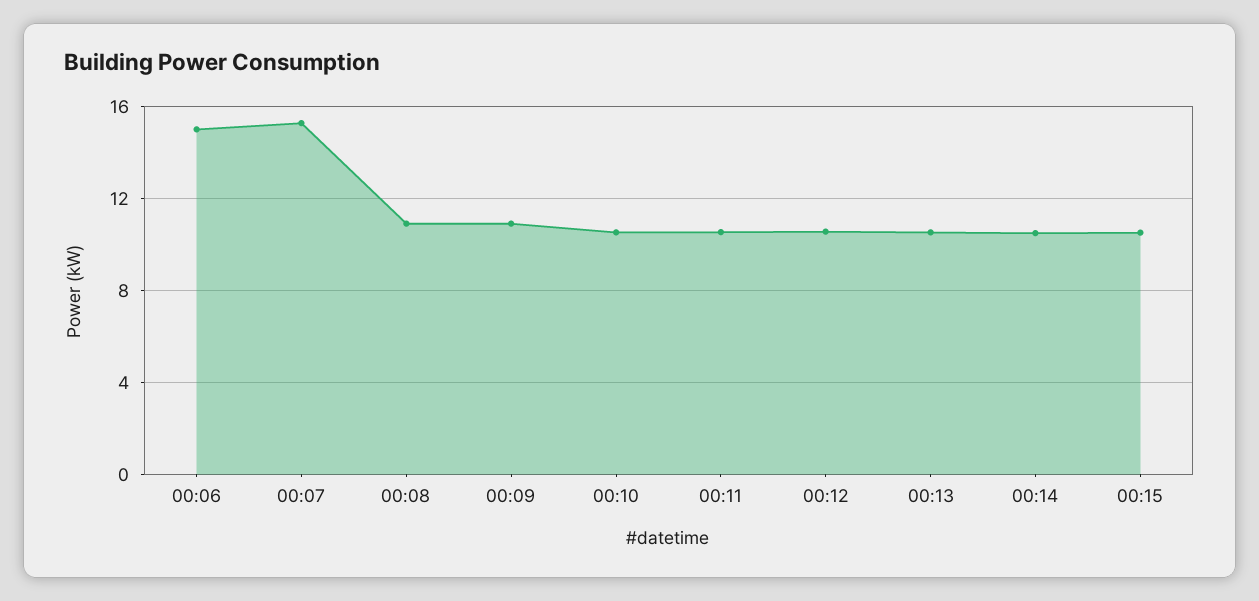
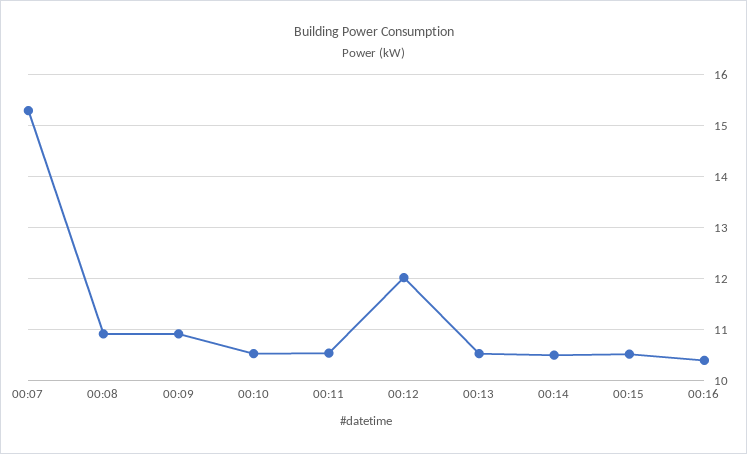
00:06: 15 -> none
00:12: 10.5 -> 12
00:16: none -> 10.4

